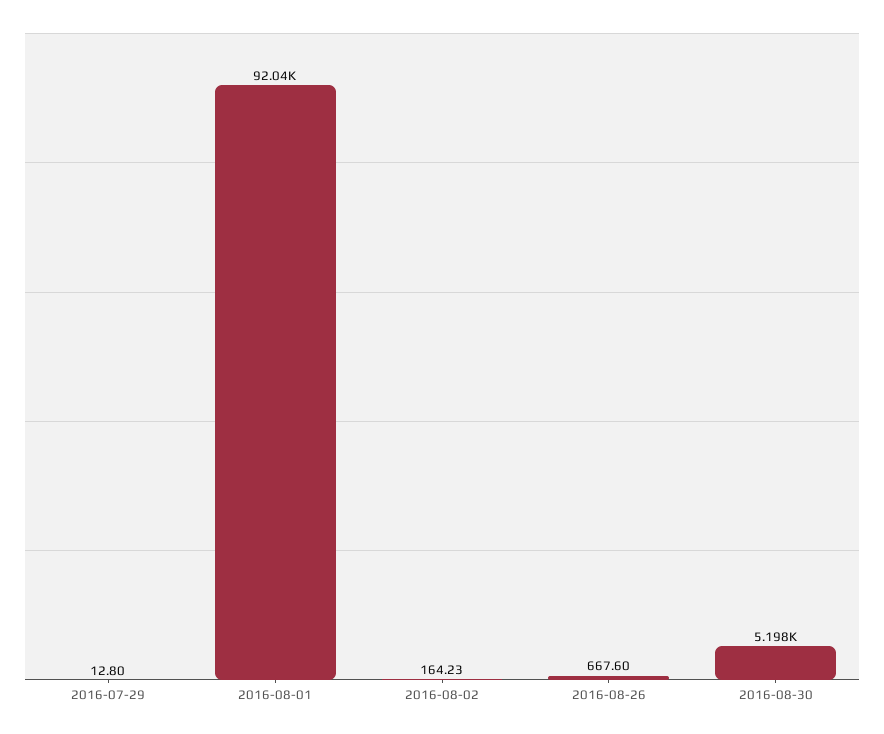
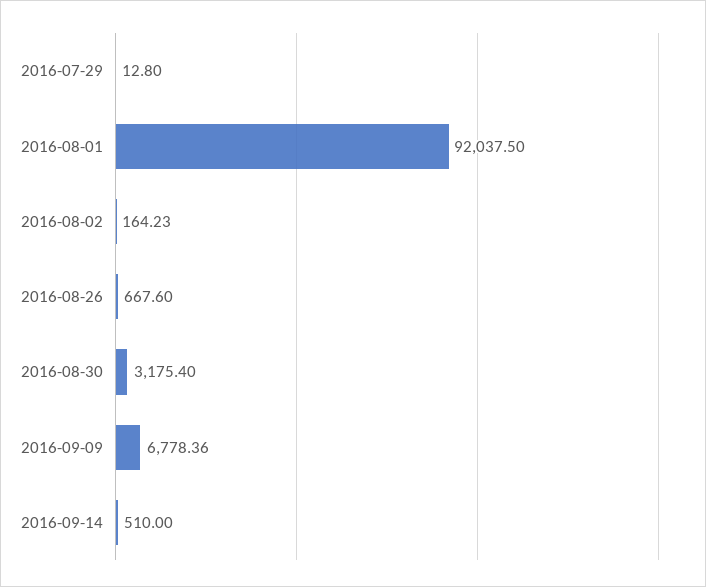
2016-08-30: 5198 -> 3175.4
2016-09-09: none -> 6778.36
2016-09-14: none -> 510

